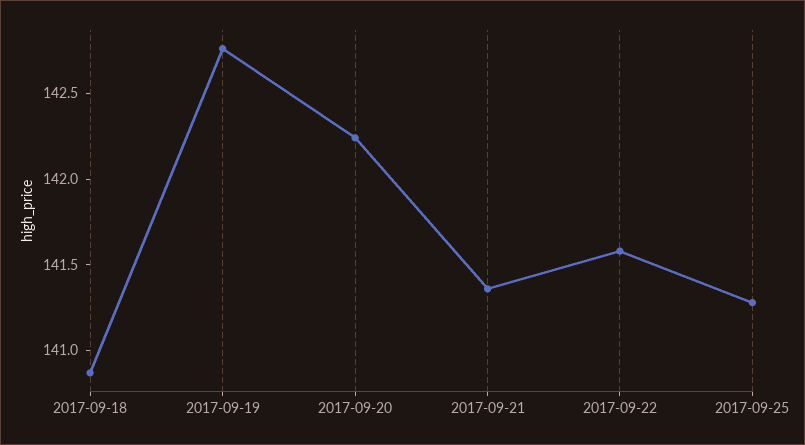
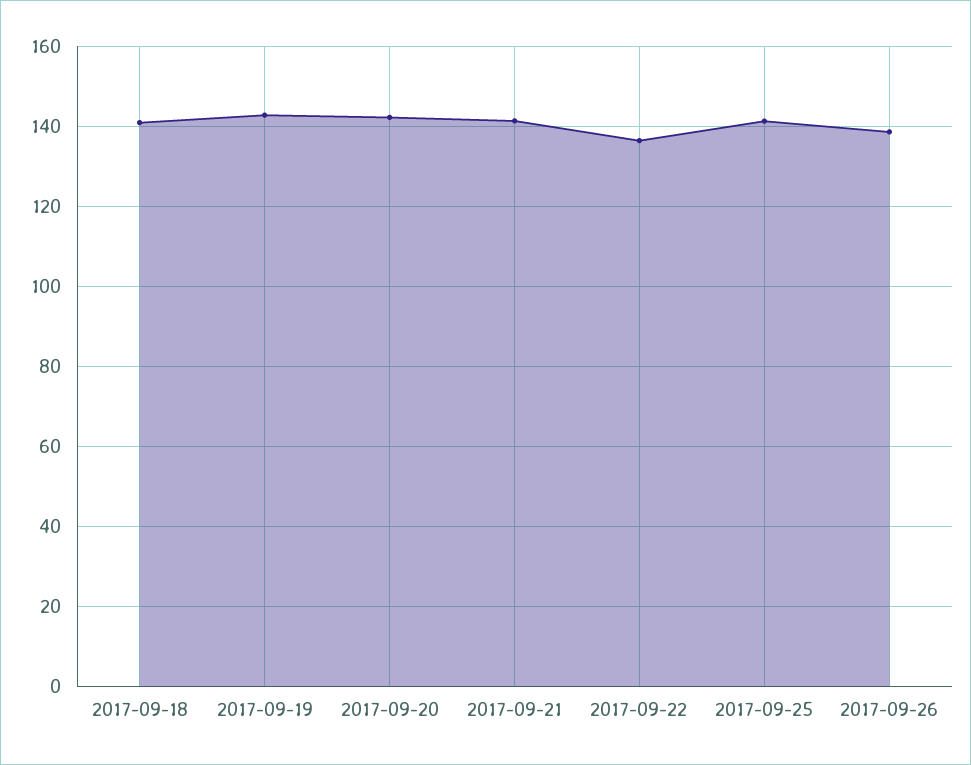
2017-09-22: 141.6 -> 136
2017-09-26: none -> 138

